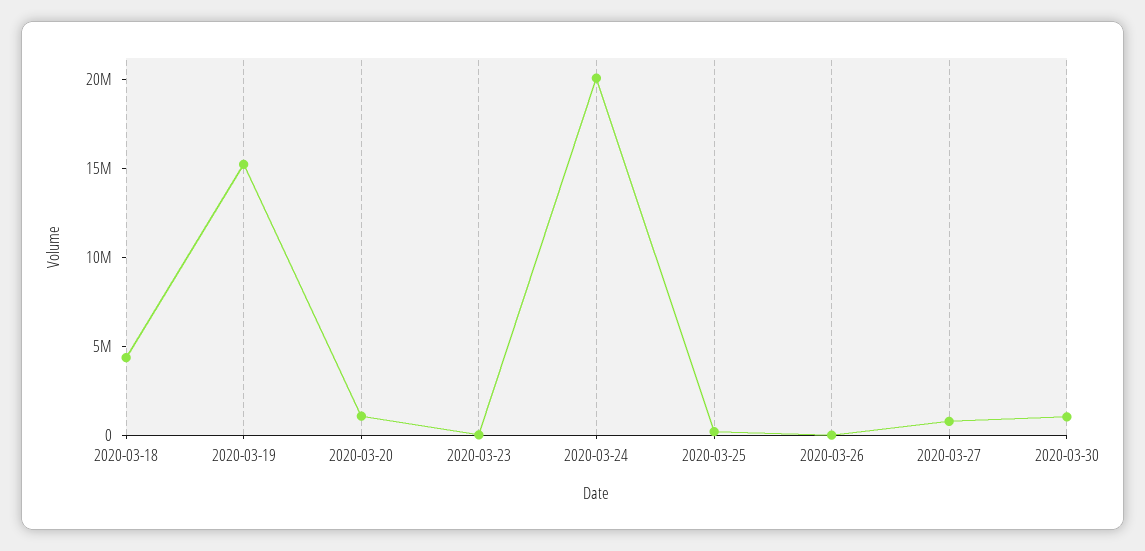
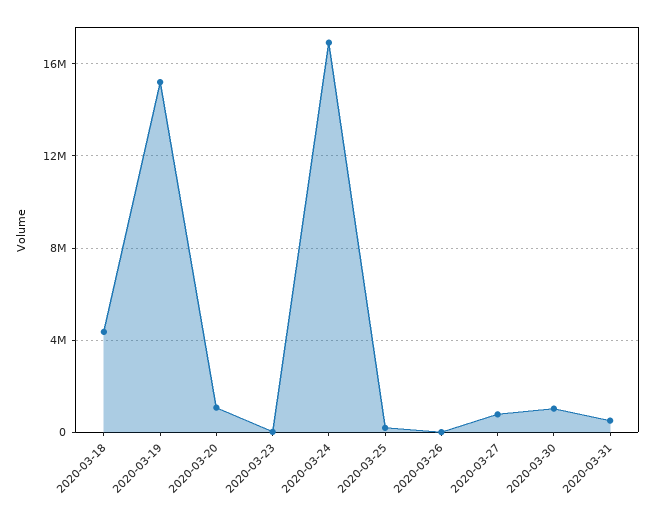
2020-03-24: 20000000 -> 17000000
2020-03-31: none -> 500000

